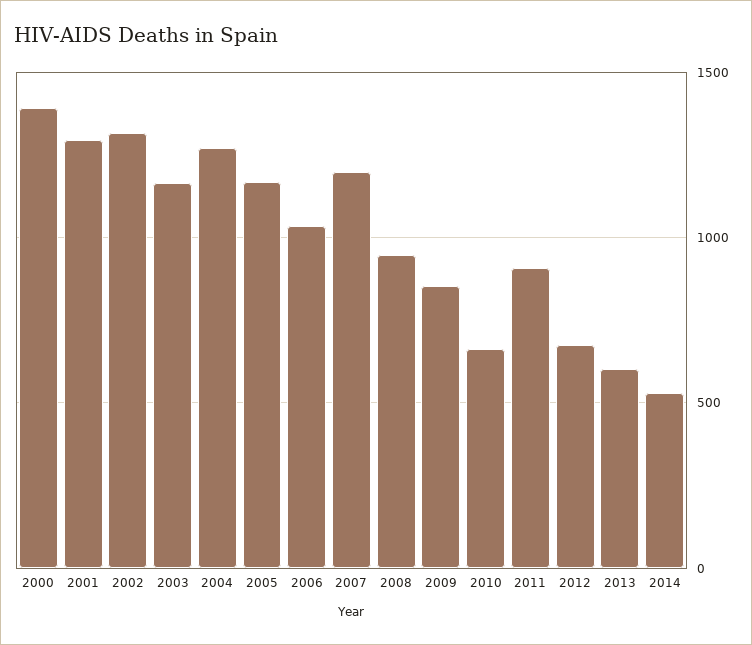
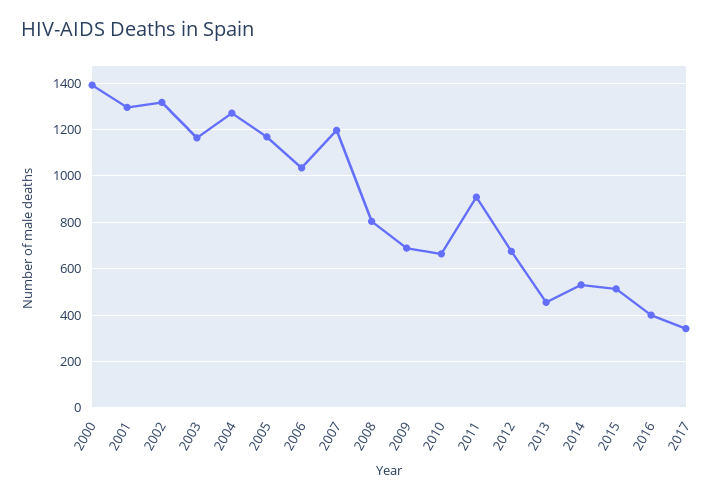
2008: 950 -> 800
2009: 850 -> 700
2013: 600 -> 450
2015: none -> 500
2016: none -> 400
2017: none -> 350

